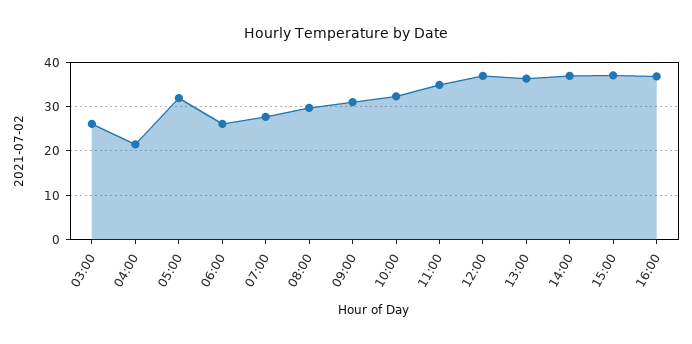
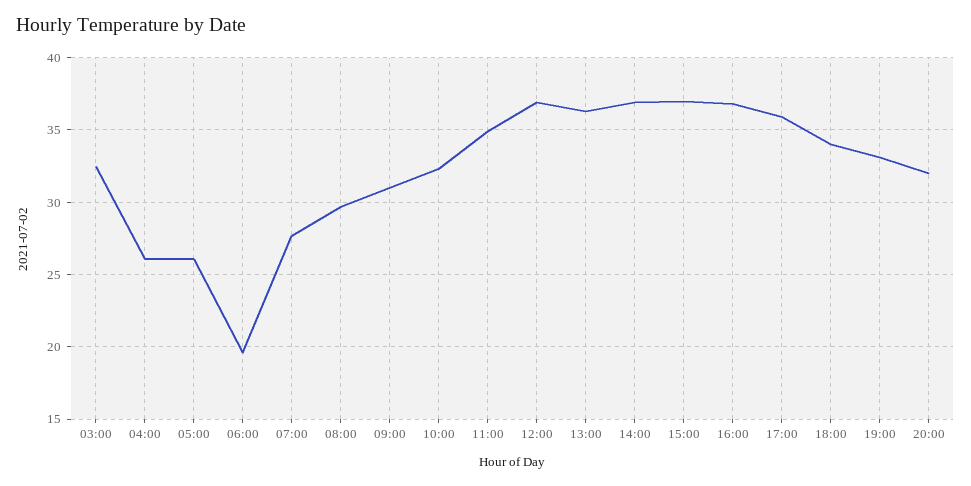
03:00: 26 -> 32.5
04:00: 22 -> 26
05:00: 32 -> 26
06:00: 26 -> 19.5
17:00: none -> 36
18:00: none -> 34
19:00: none -> 33
20:00: none -> 32

